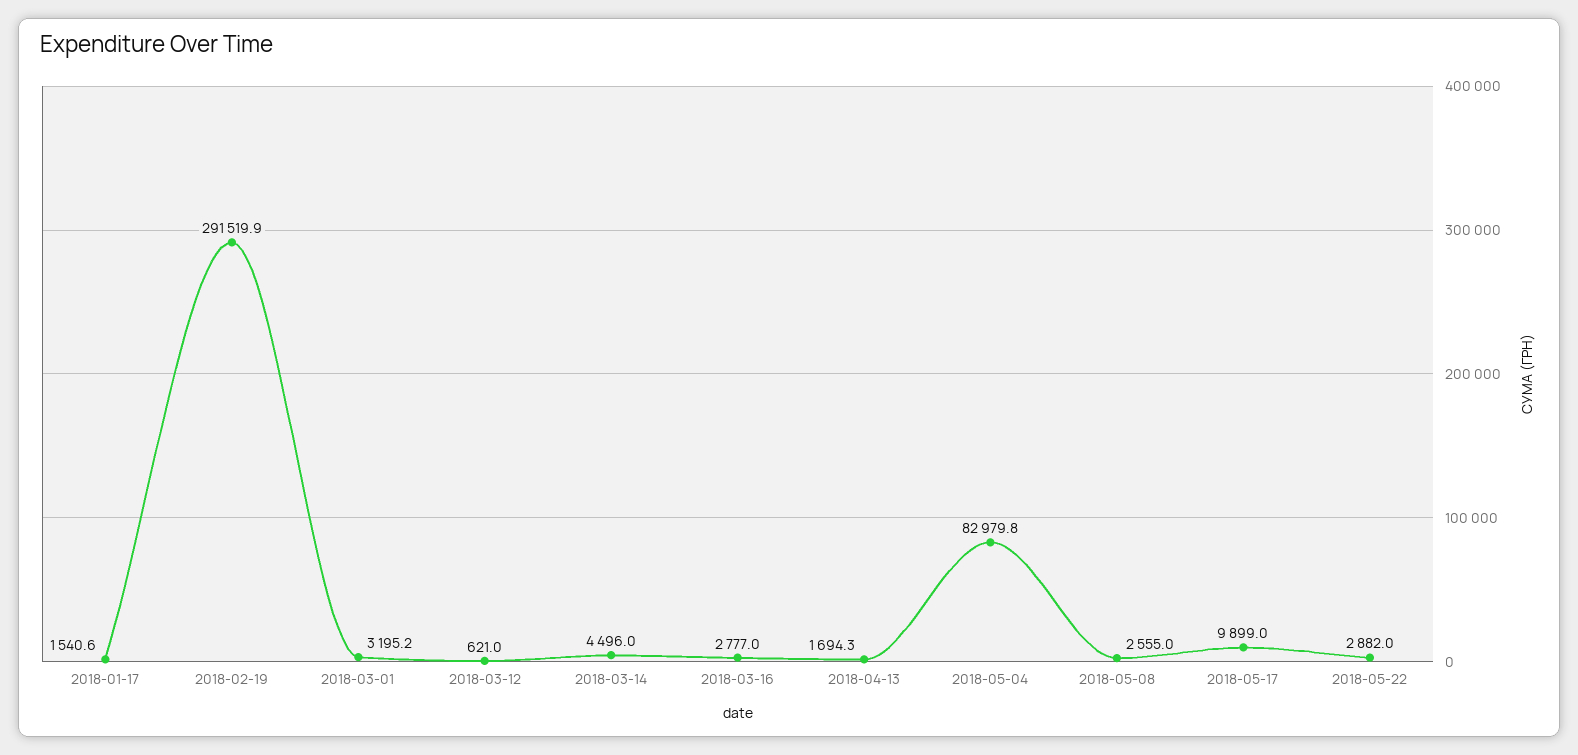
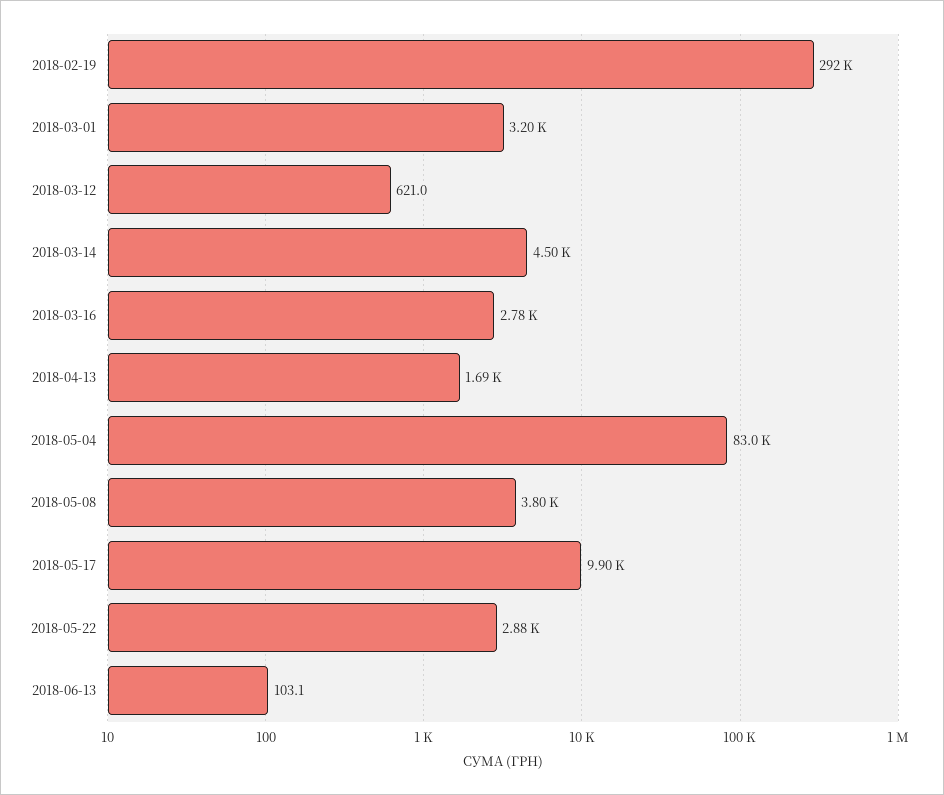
2018-01-17: 1540.6 -> none
2018-05-08: 2555 -> 3800
2018-06-13: none -> 103.1

